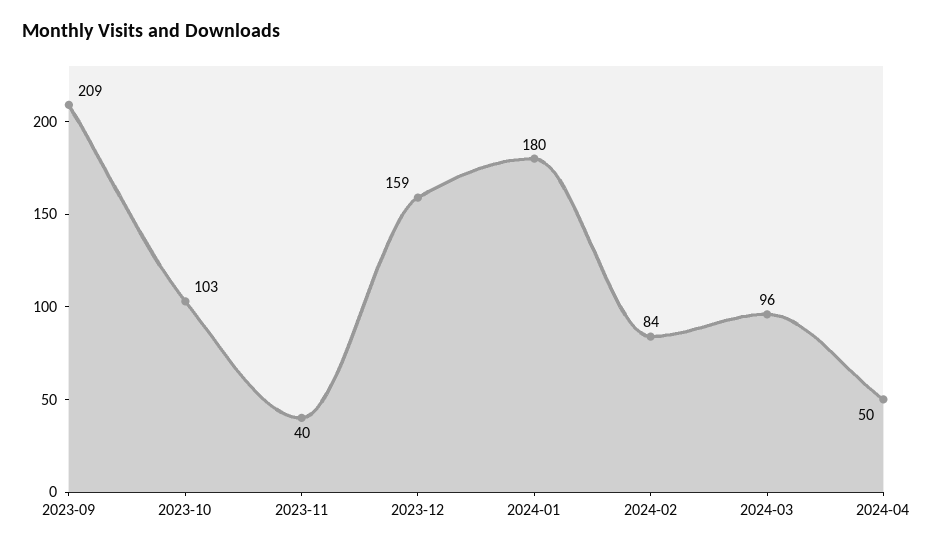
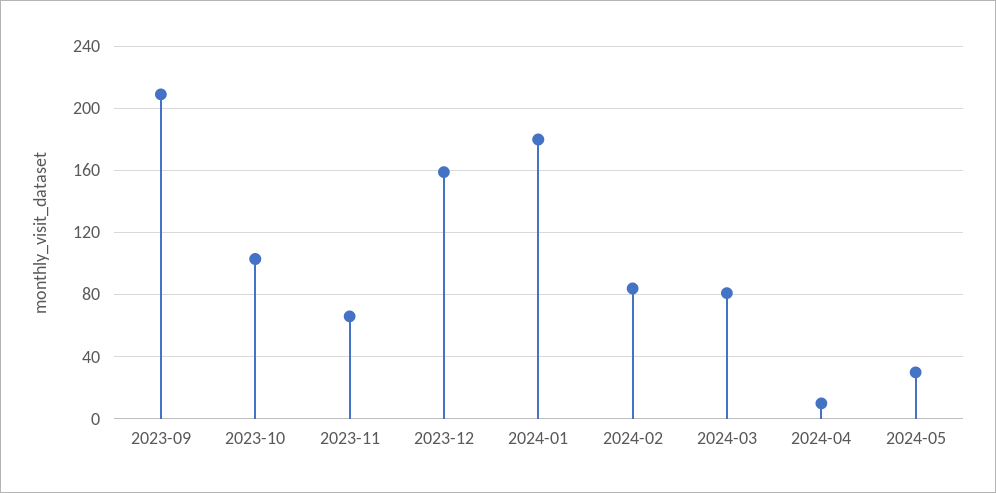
2023-11: 40 -> 65
2024-03: 96 -> 80
2024-04: 50 -> 10
2024-05: none -> 30

